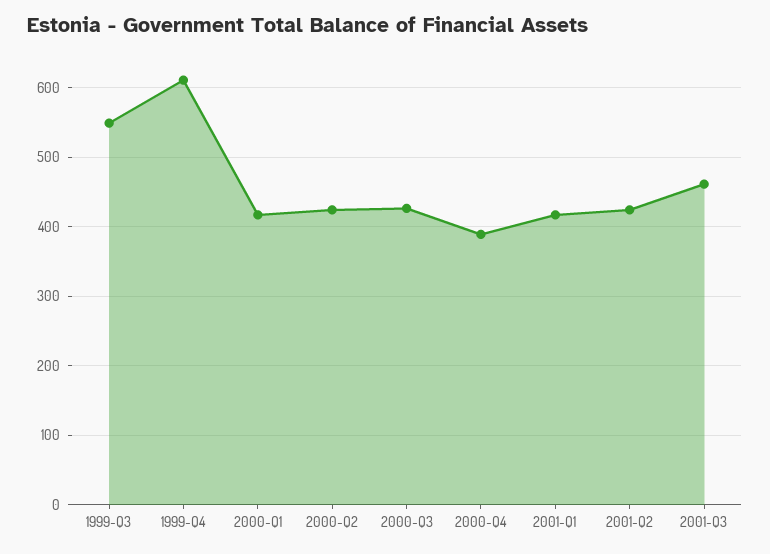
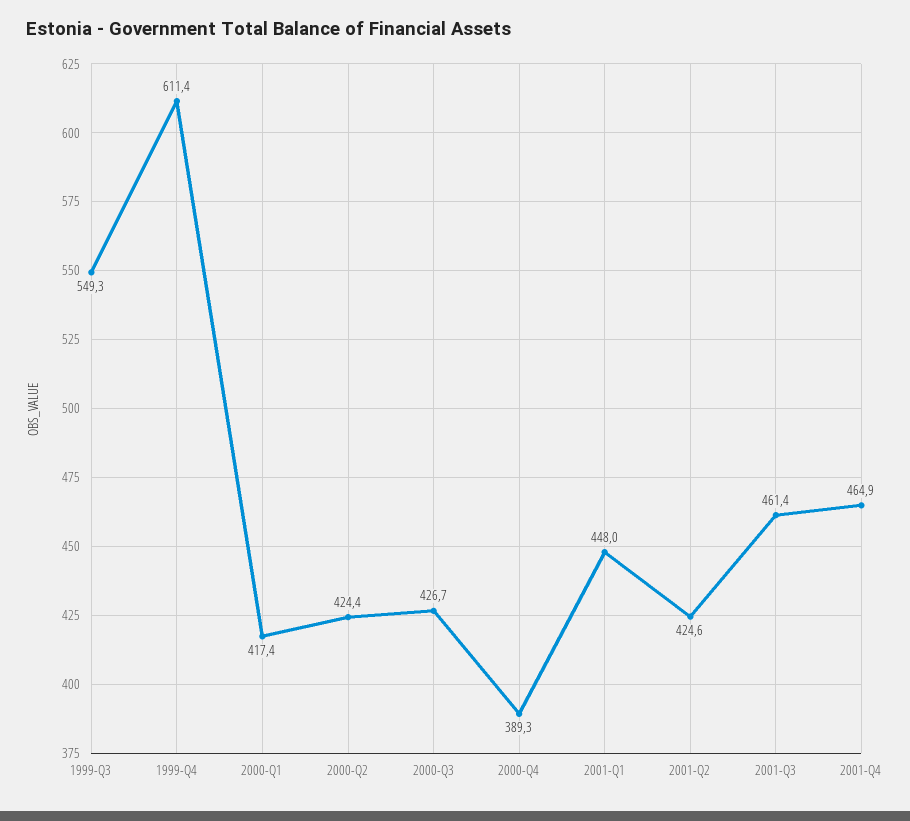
2001-Q1: 420 -> 448
2001-Q4: none -> 464.9

